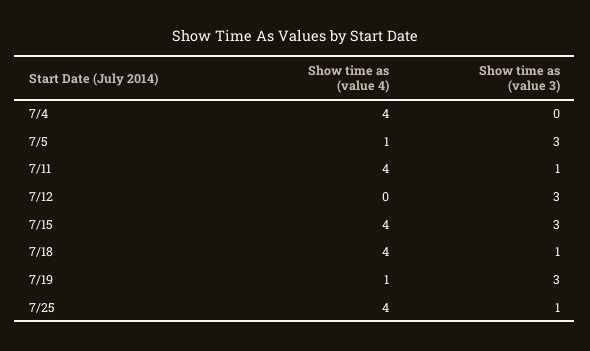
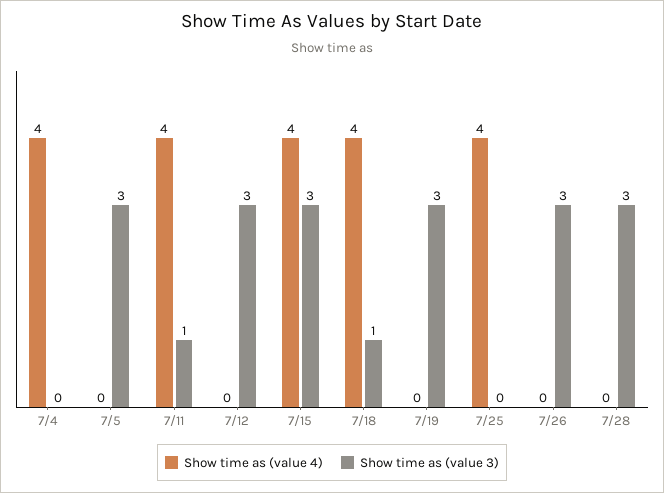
Show time as (value 4), 7/5: 1 -> 0
Show time as (value 4), 7/19: 1 -> 0
Show time as (value 3), 7/25: 1 -> 0
Show time as (value 4), 7/26: none -> 0
Show time as (value 3), 7/26: none -> 3
Show time as (value 4), 7/28: none -> 0
Show time as (value 3), 7/28: none -> 3

